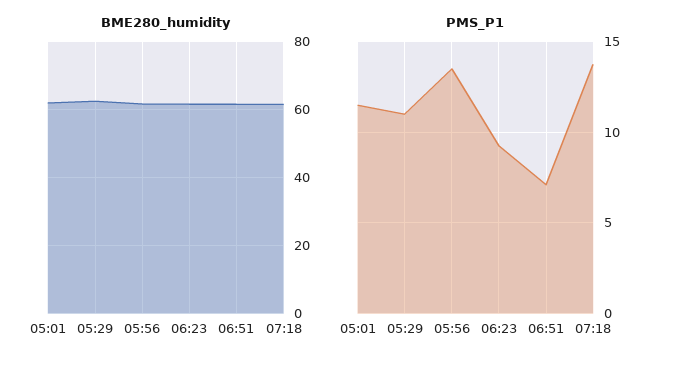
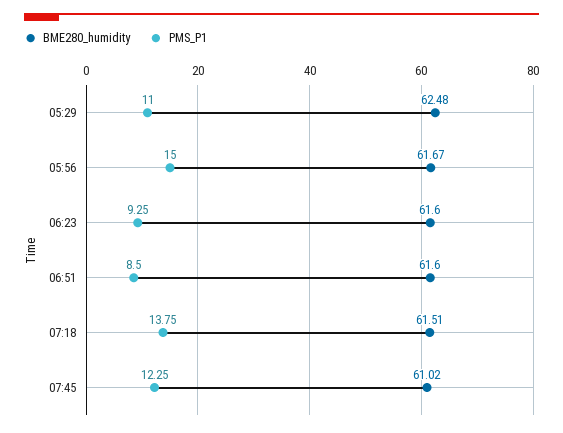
BME280_humidity, 05:01: 62 -> none
PMS_P1, 05:01: 11.5 -> none
PMS_P1, 05:56: 13.5 -> 15
PMS_P1, 06:51: 7 -> 8.5
BME280_humidity, 07:45: none -> 61.02
PMS_P1, 07:45: none -> 12.25

